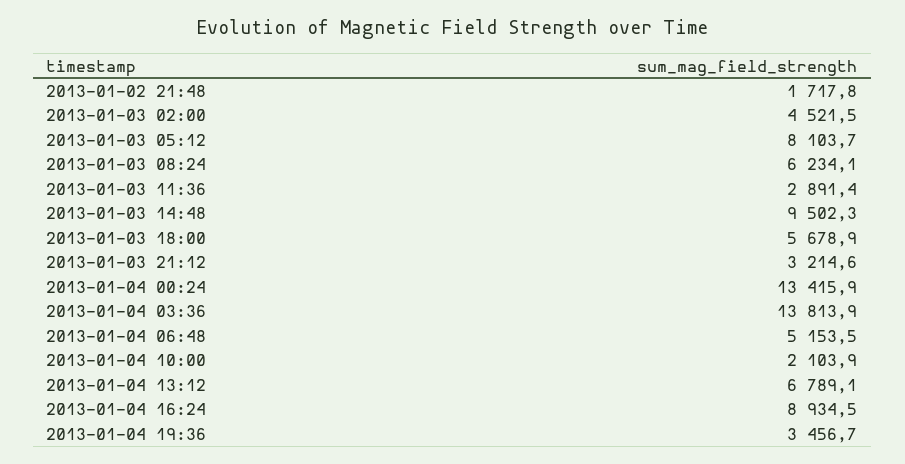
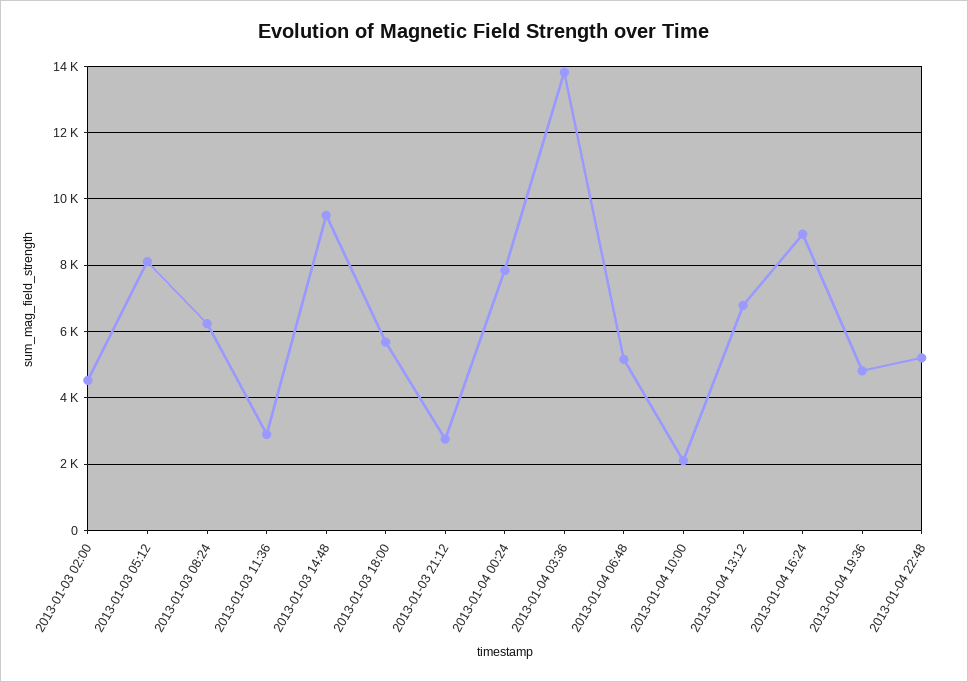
2013-01-02 21:48: 1717.8 -> none
2013-01-03 21:12: 3214.6 -> 2800
2013-01-04 00:24: 13415.9 -> 7800
2013-01-04 19:36: 3456.7 -> 4800
2013-01-04 22:48: none -> 5200

